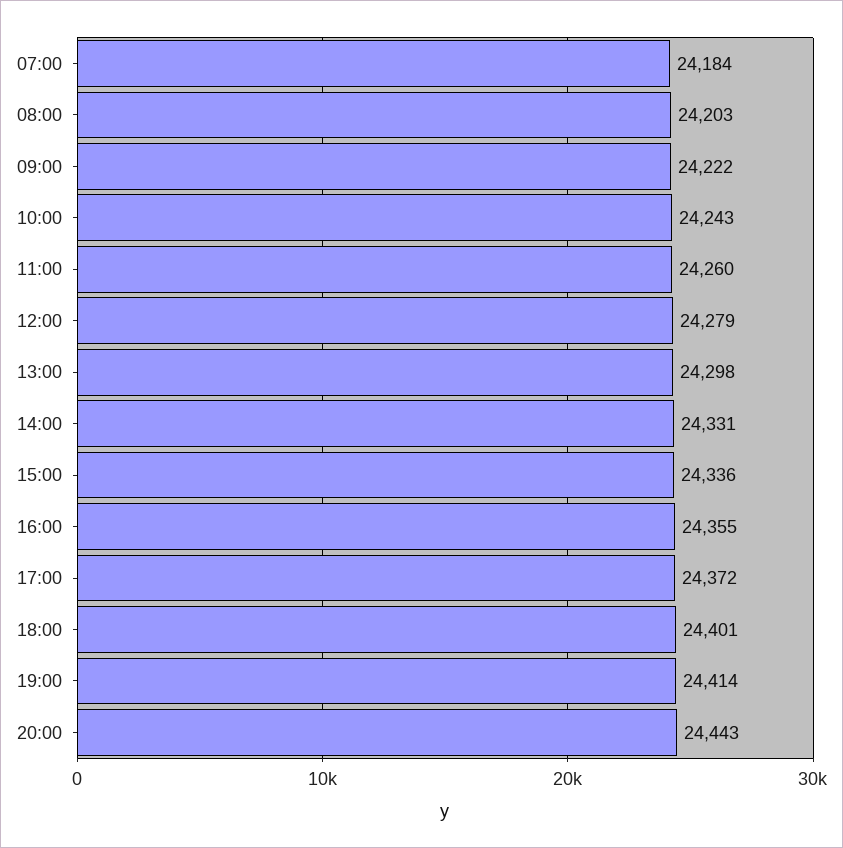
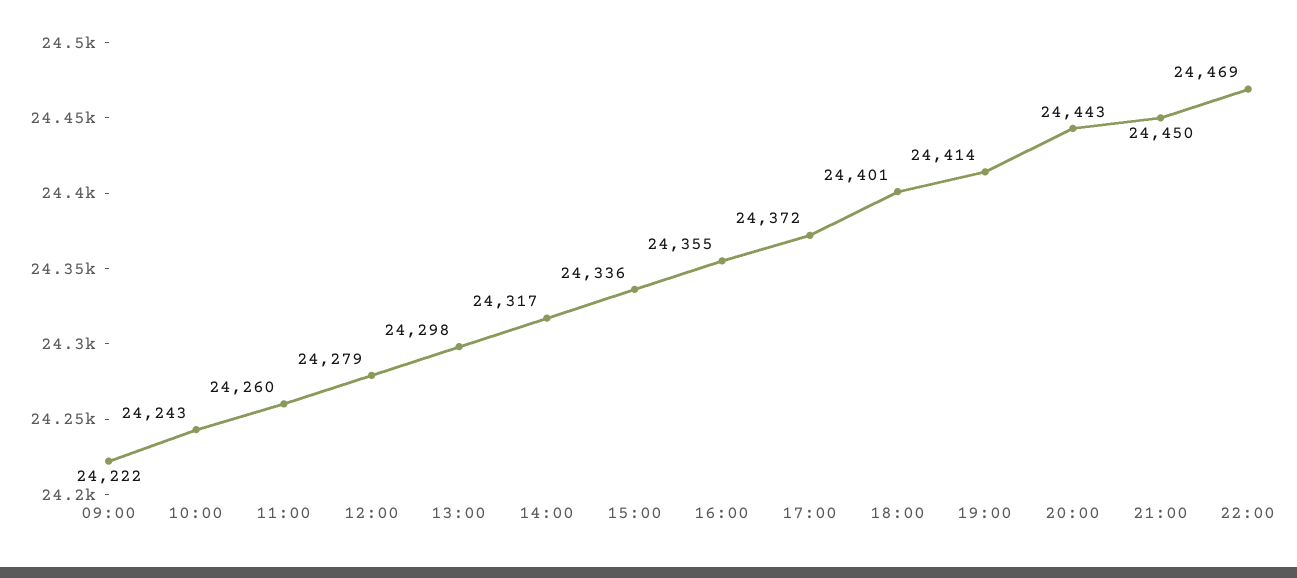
07:00: 24184 -> none
08:00: 24203 -> none
14:00: 24331 -> 24317
21:00: none -> 24450
22:00: none -> 24469

